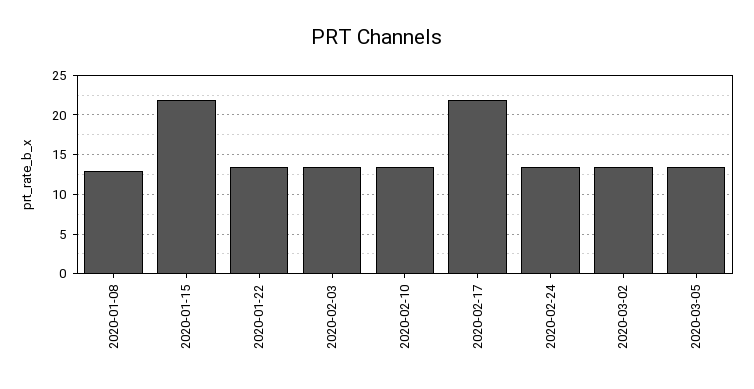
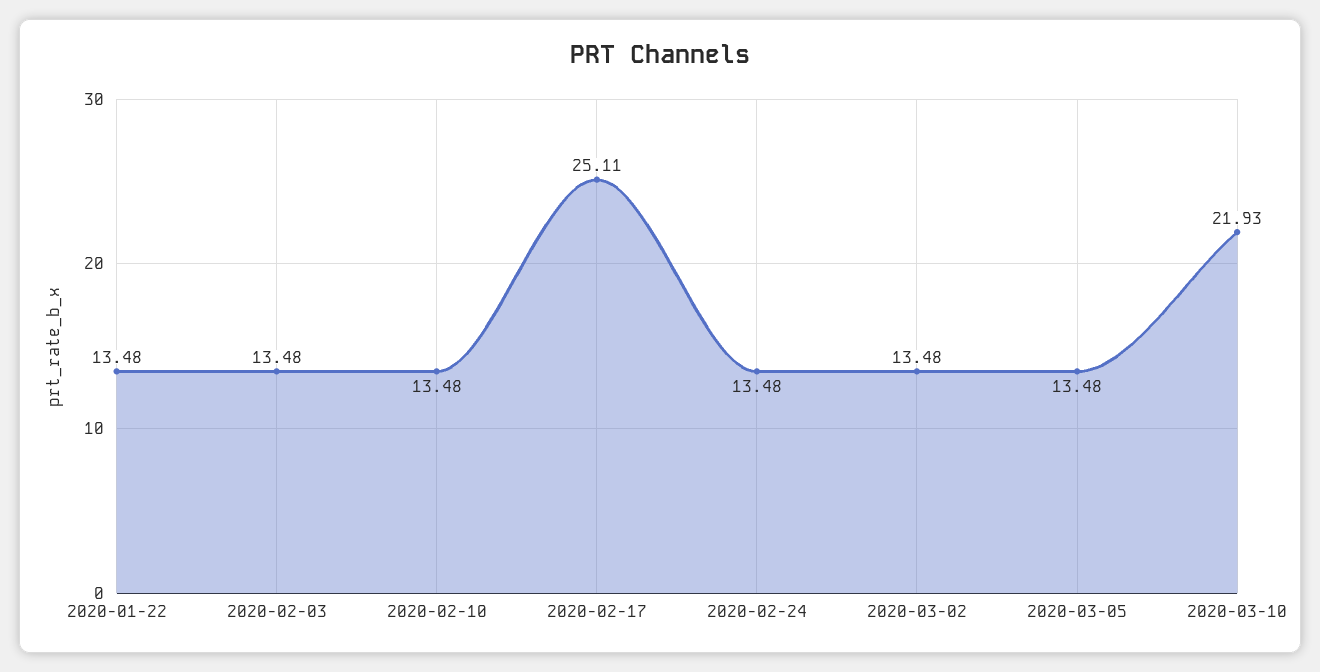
2020-01-08: 13 -> none
2020-01-15: 22 -> none
2020-02-17: 22 -> 25.11
2020-03-10: none -> 21.93

